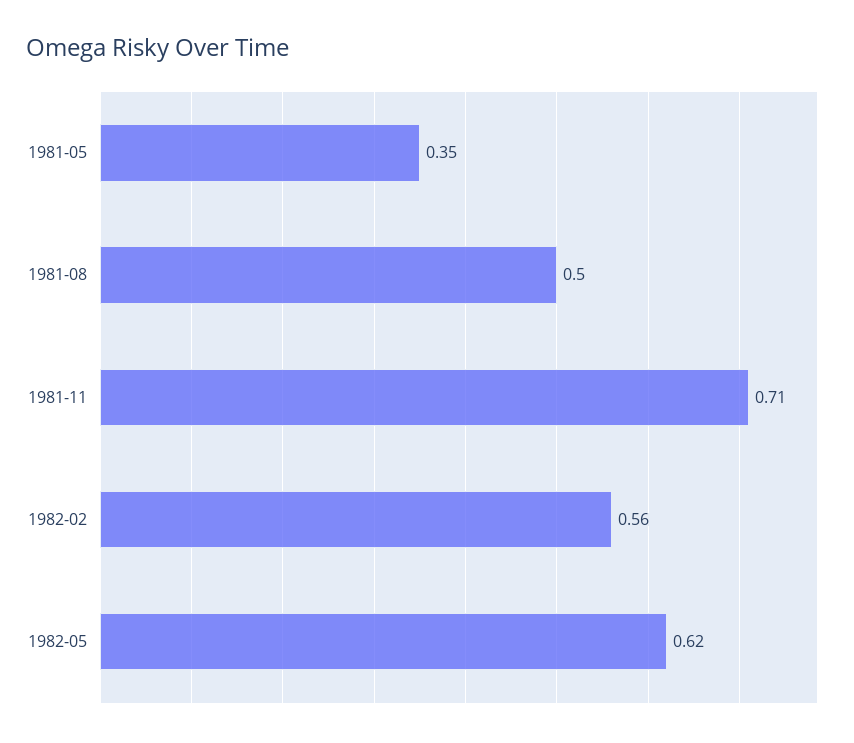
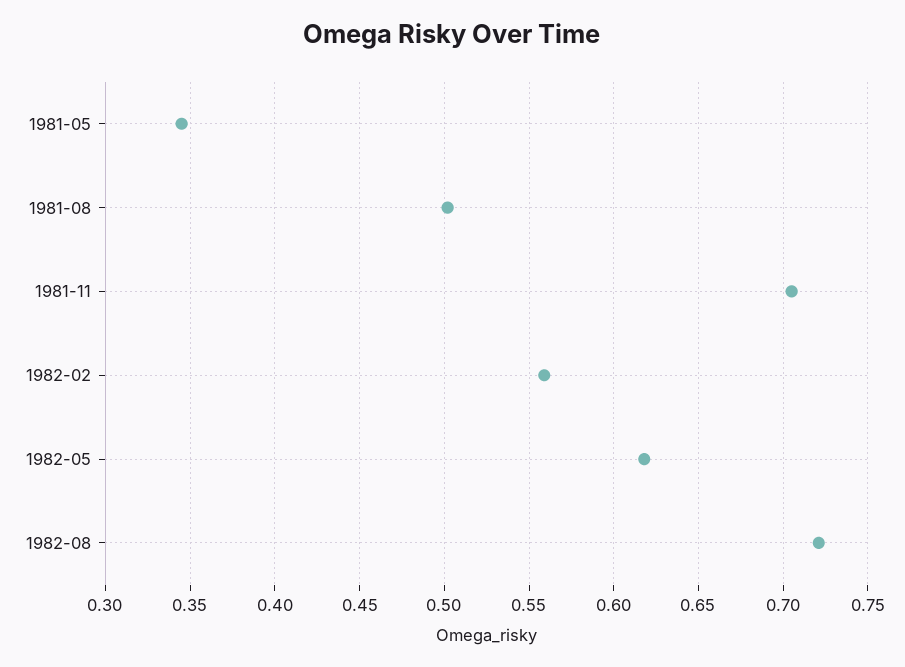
1982-08: none -> 0.72

